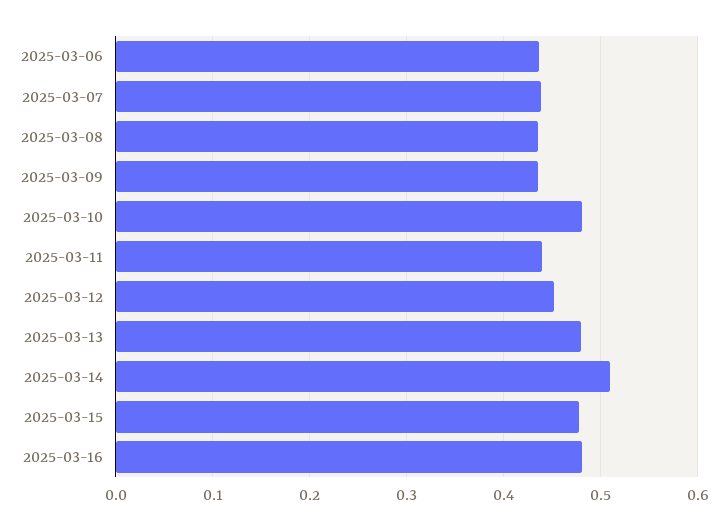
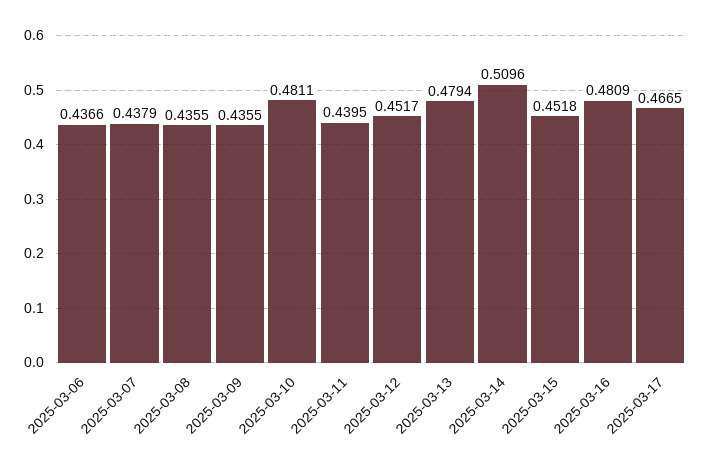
2025-03-15: 0.48 -> 0.4518
2025-03-17: none -> 0.4665

